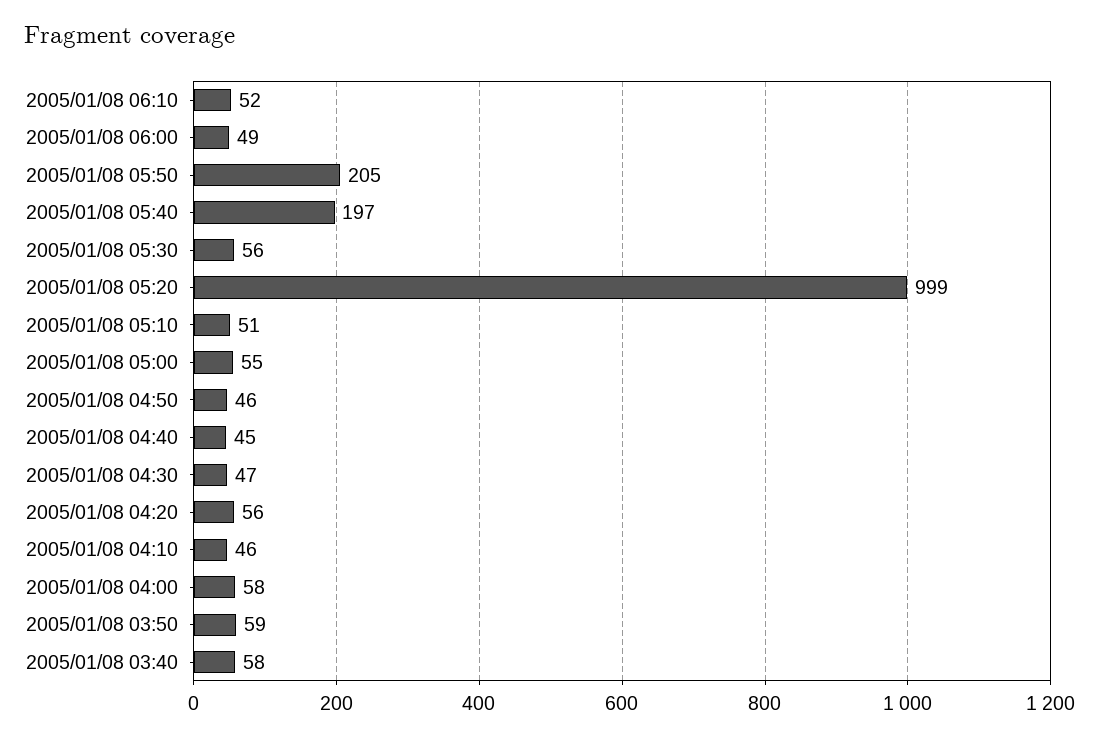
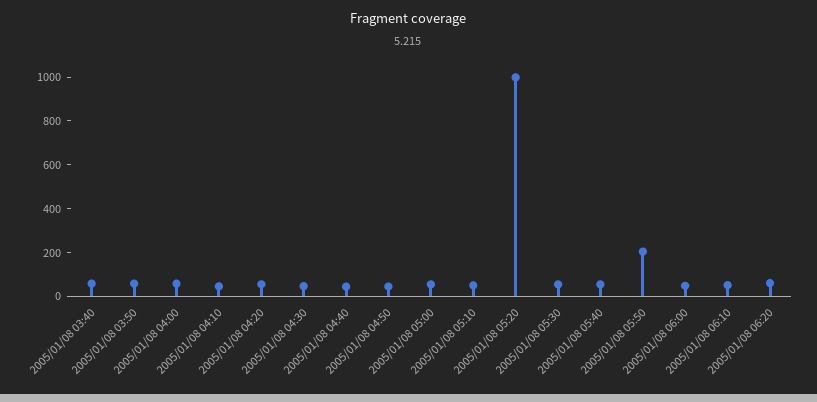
2005/01/08 05:40: 197 -> 50
2005/01/08 06:20: none -> 50

